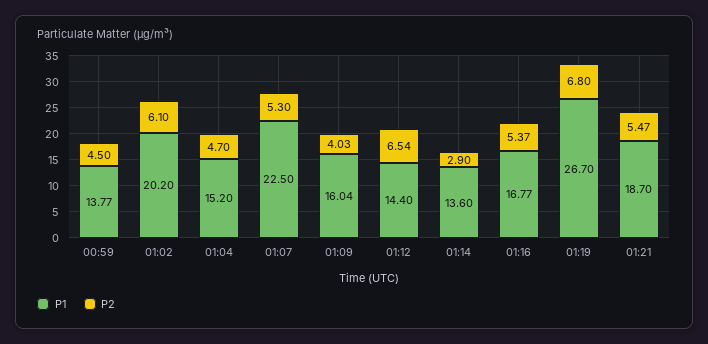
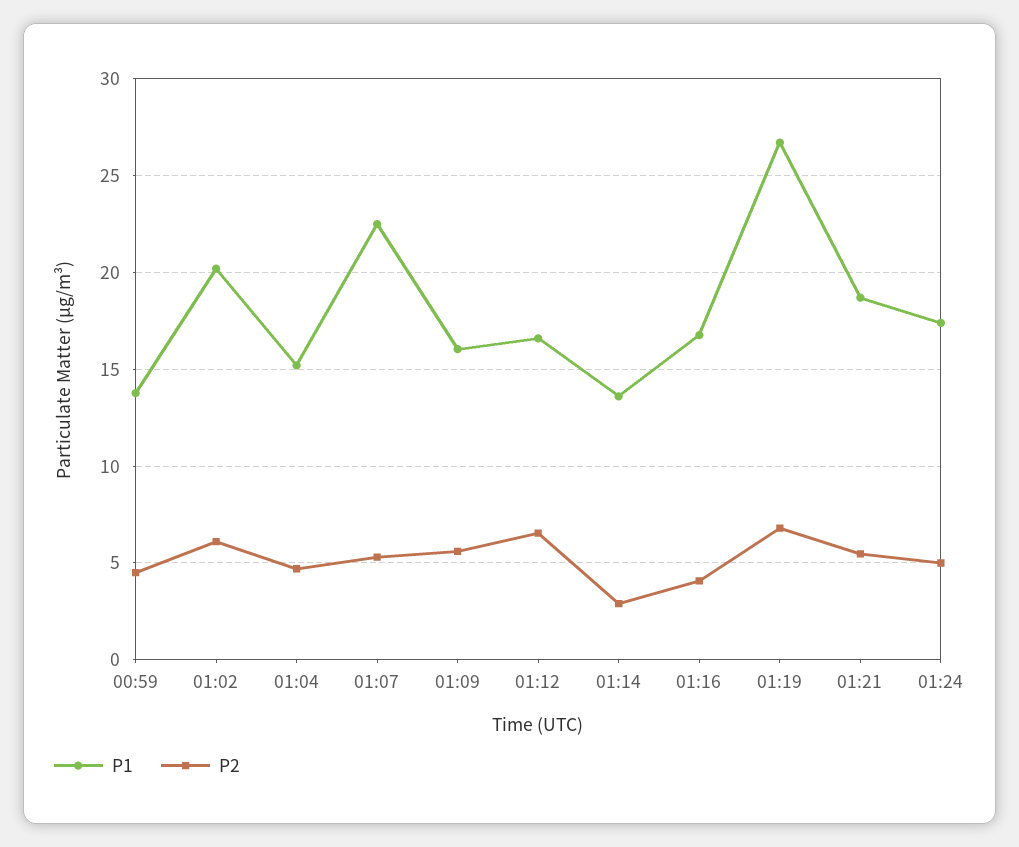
P2, 01:09: 4.03 -> 5.5
P1, 01:12: 14.4 -> 16.5
P2, 01:16: 5.37 -> 4
P1, 01:24: none -> 17.5
P2, 01:24: none -> 5

